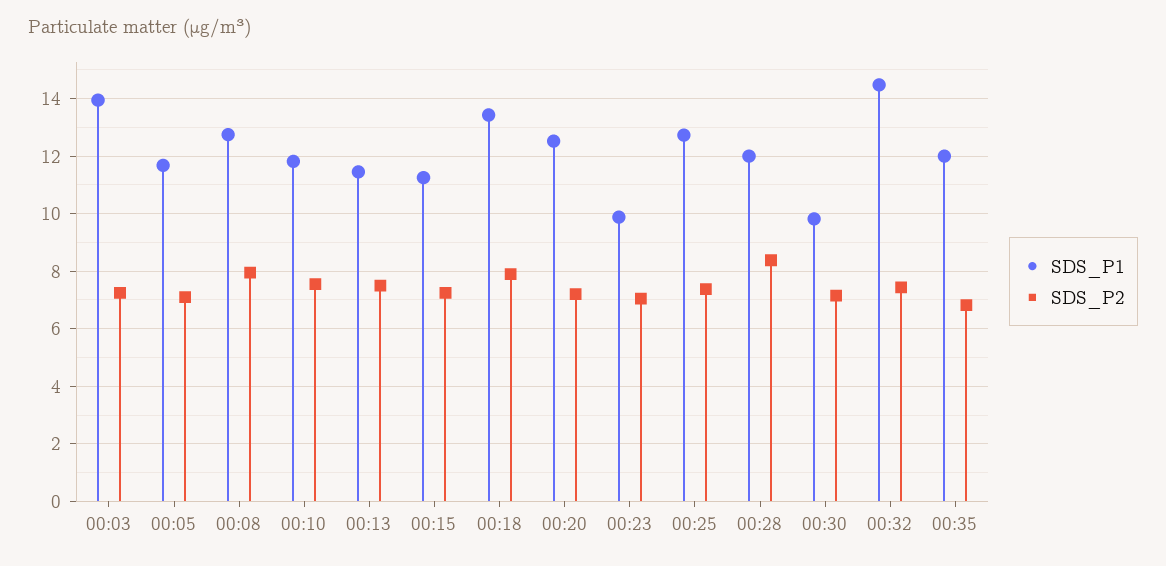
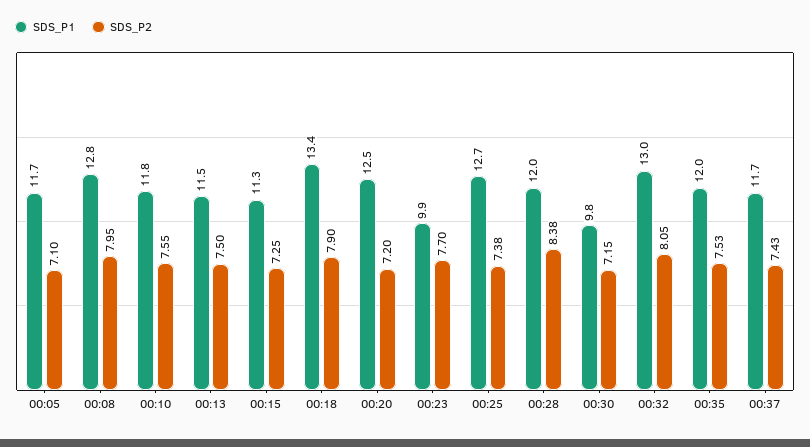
SDS_P1, 00:03: 14 -> none
SDS_P2, 00:03: 7.25 -> none
SDS_P2, 00:23: 7 -> 7.7
SDS_P1, 00:32: 14.5 -> 13
SDS_P2, 00:32: 7.5 -> 8.05
SDS_P2, 00:35: 6.75 -> 7.53
SDS_P1, 00:37: none -> 11.7
SDS_P2, 00:37: none -> 7.43

